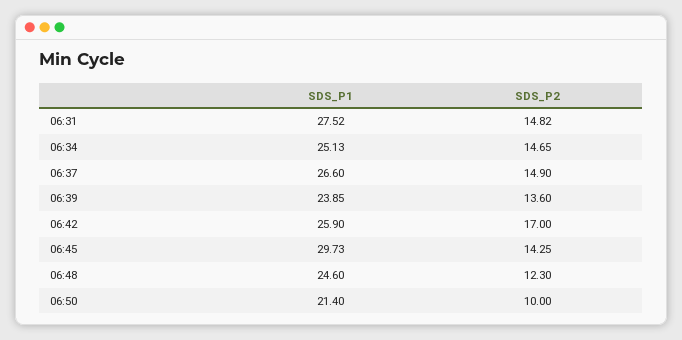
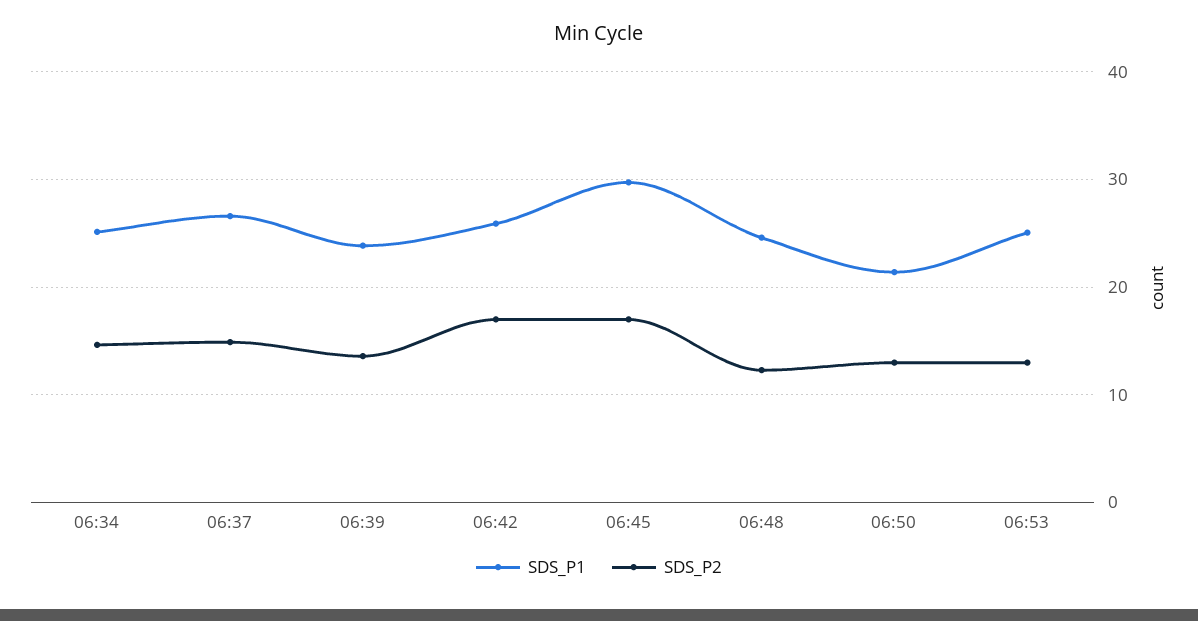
SDS_P1, 06:31: 27.52 -> none
SDS_P2, 06:31: 14.82 -> none
SDS_P2, 06:45: 14.25 -> 17
SDS_P2, 06:50: 10 -> 13
SDS_P1, 06:53: none -> 25
SDS_P2, 06:53: none -> 13

